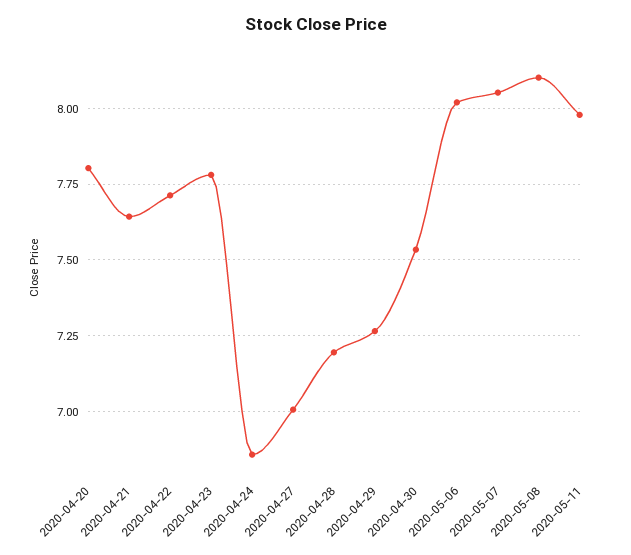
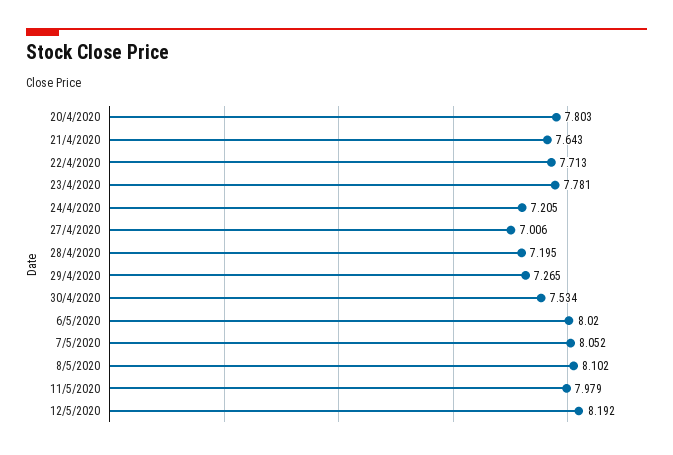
2020-04-24: 6.85 -> 7.205
12/5/2020: none -> 8.192

